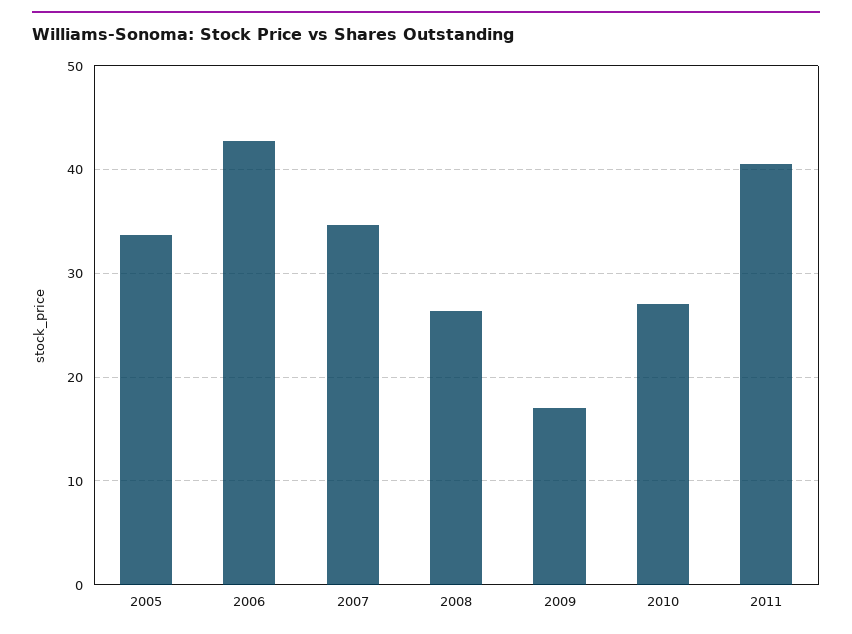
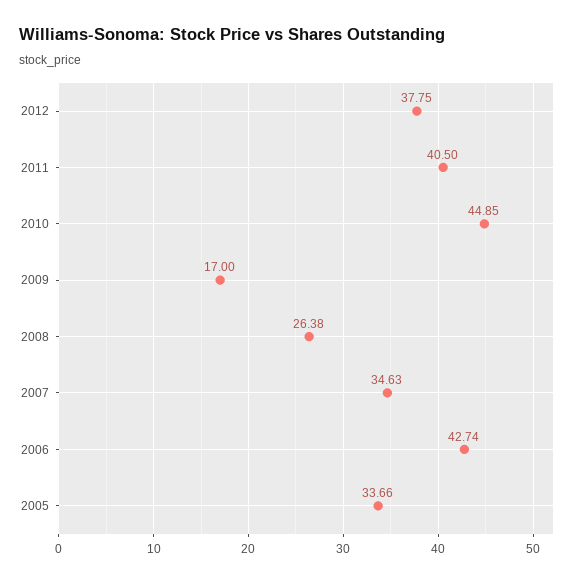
2010: 27 -> 44.85
2012: none -> 37.75

